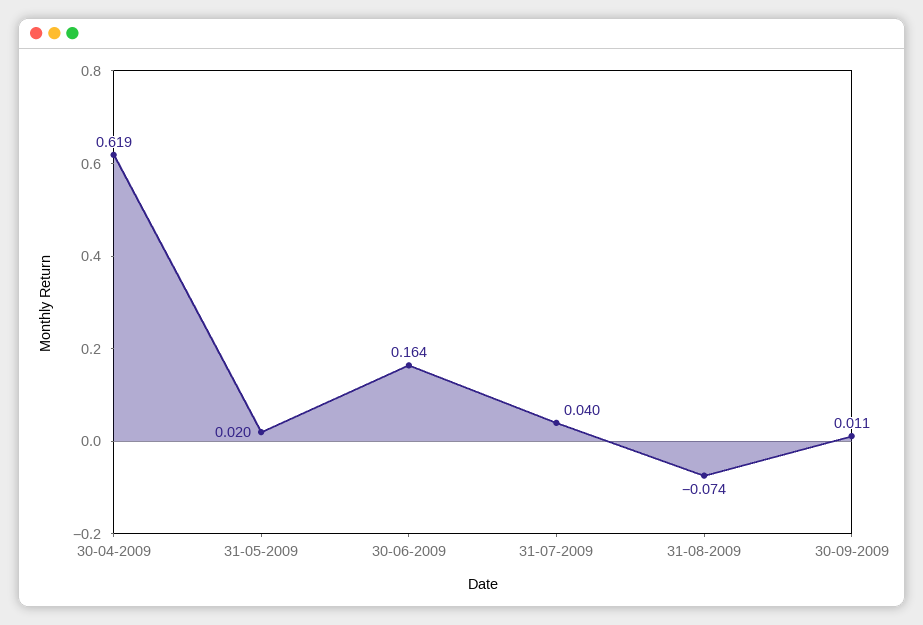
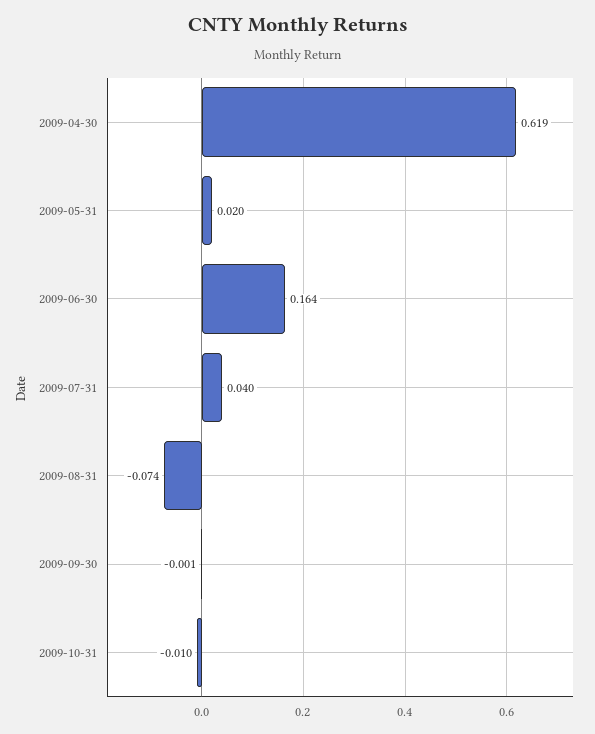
30-09-2009: 0.011 -> -0.001
2009-10-31: none -> -0.01

